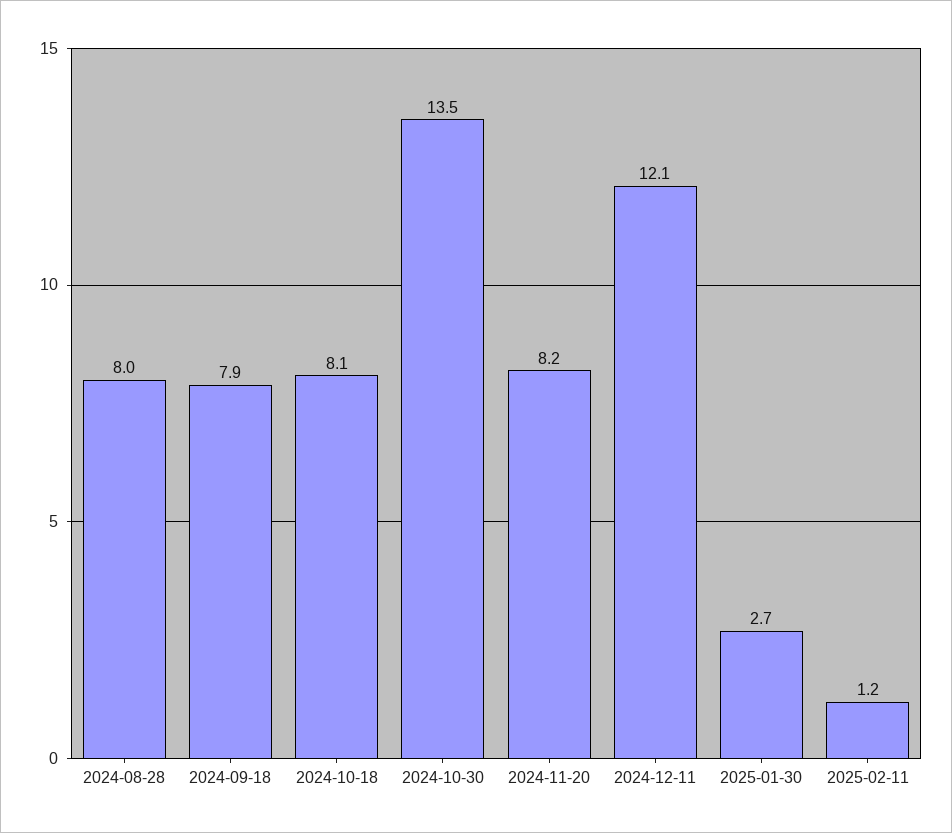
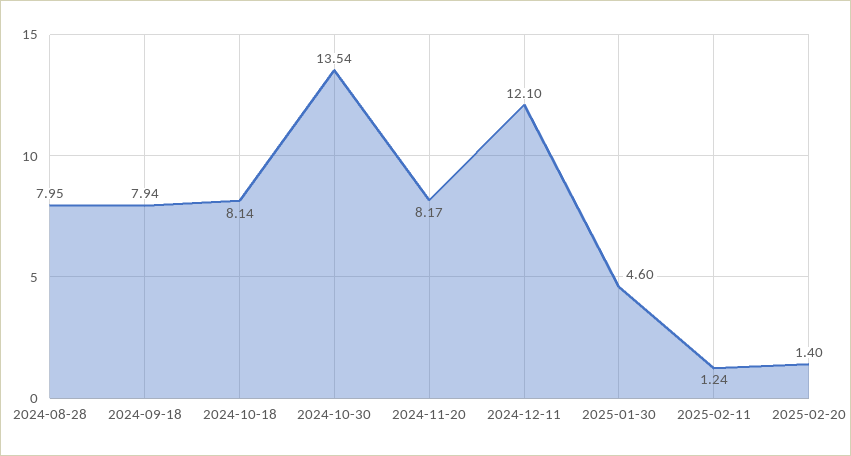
2025-01-30: 2.7 -> 4.6
2025-02-20: none -> 1.4

